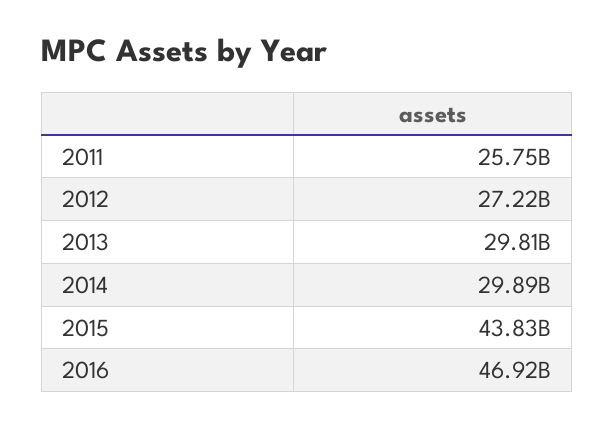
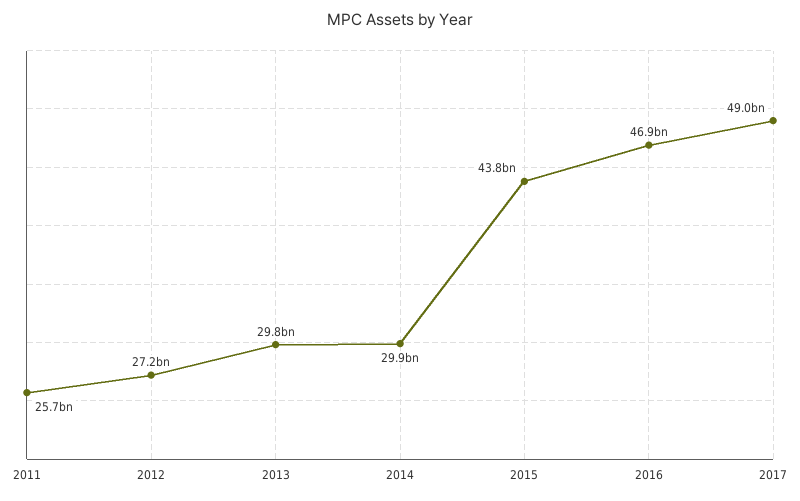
2017: none -> 49000000000

